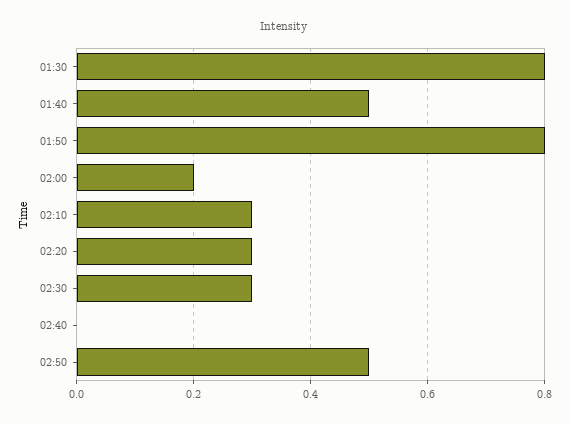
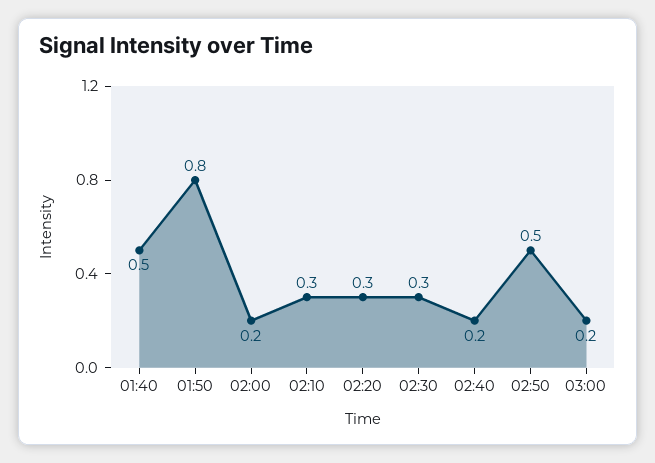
01:30: 0.8 -> none
02:40: 0 -> 0.2
03:00: none -> 0.2

